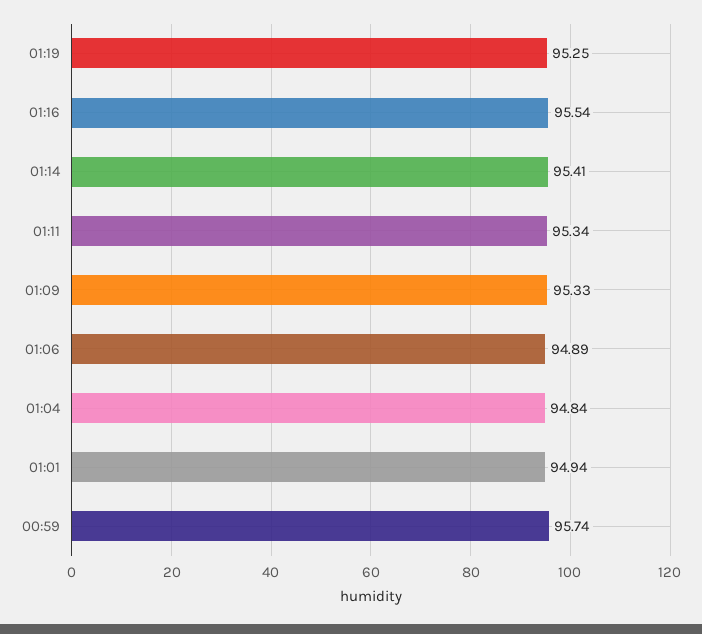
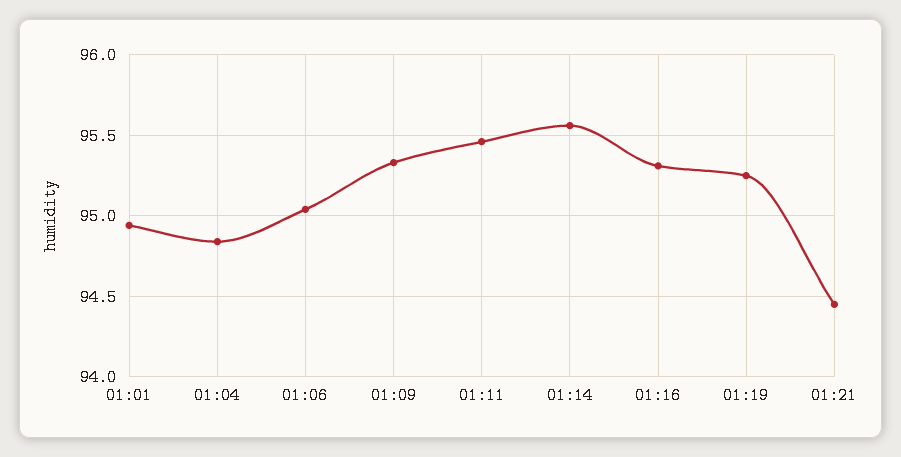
01:16: 95.54 -> 95.3
01:14: 95.41 -> 95.55
01:11: 95.34 -> 95.45
01:06: 94.89 -> 95.05
00:59: 95.74 -> none
01:21: none -> 94.45

